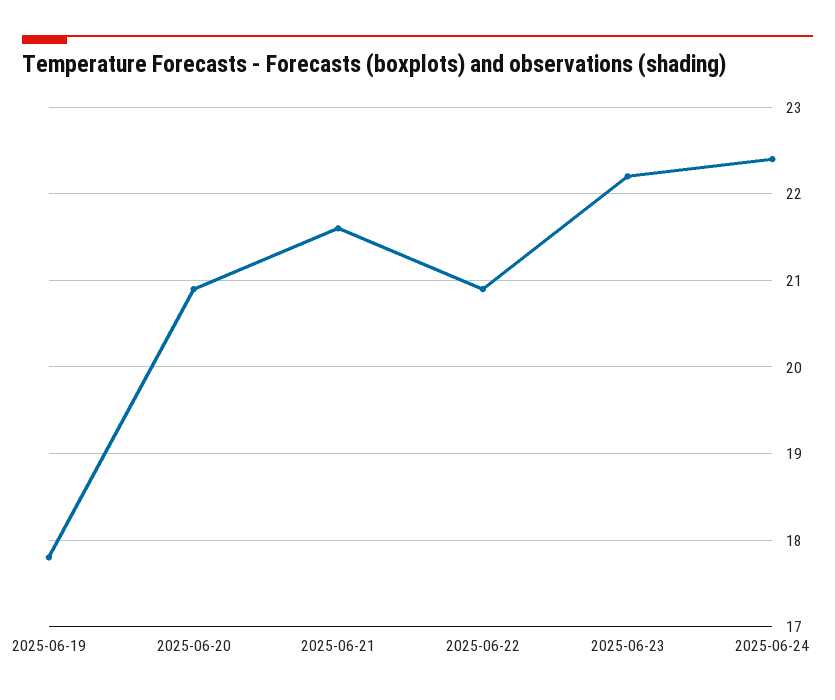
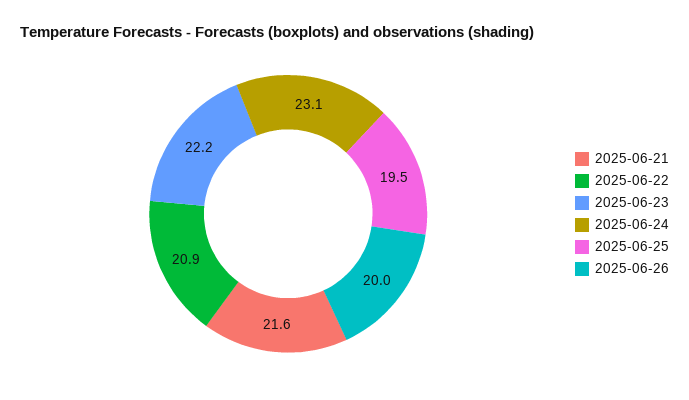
2025-06-19: 17.8 -> none
2025-06-20: 20.9 -> none
2025-06-24: 22.4 -> 23.1
2025-06-25: none -> 19.5
2025-06-26: none -> 20

